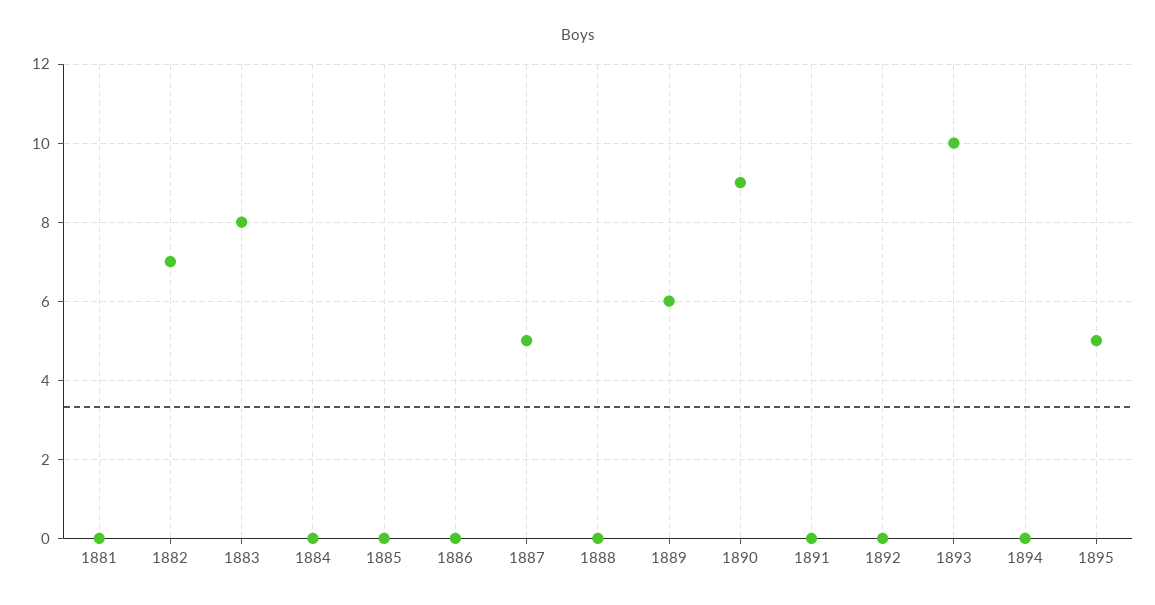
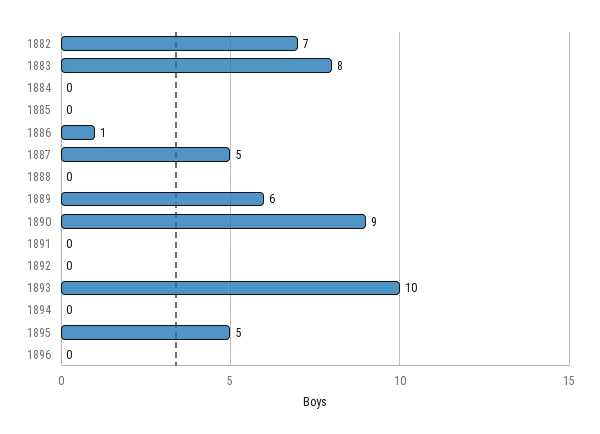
1881: 0 -> none
1886: 0 -> 1
1896: none -> 0

